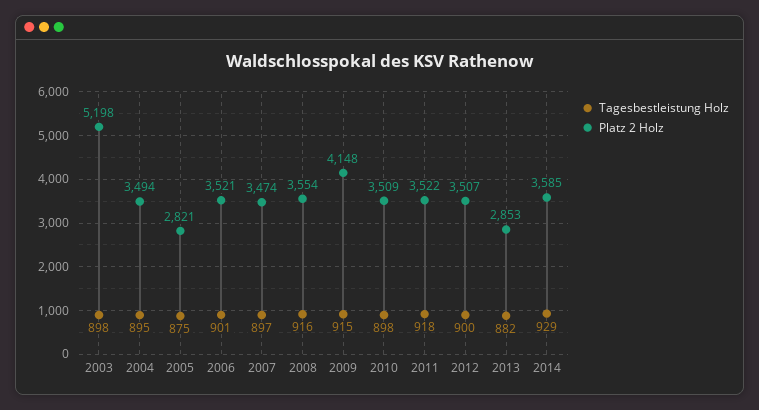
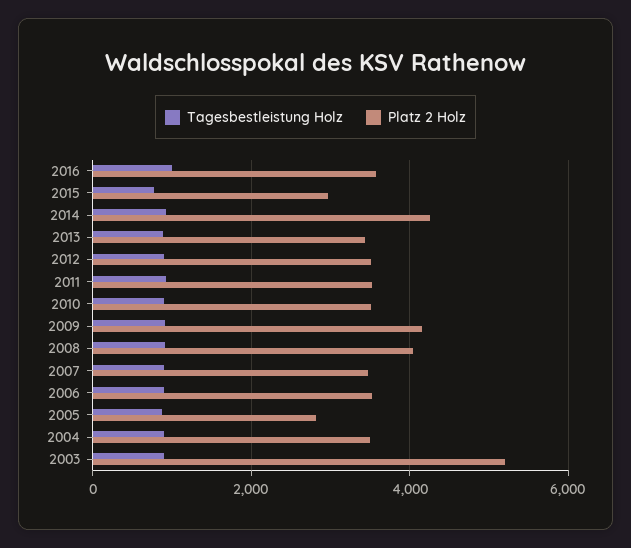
Platz 2 Holz, 2008: 3554 -> 4000
Platz 2 Holz, 2013: 2853 -> 3400
Platz 2 Holz, 2014: 3585 -> 4200
Tagesbestleistung Holz, 2016: none -> 1000
Platz 2 Holz, 2016: none -> 3600
Tagesbestleistung Holz, 2015: none -> 800
Platz 2 Holz, 2015: none -> 3000

